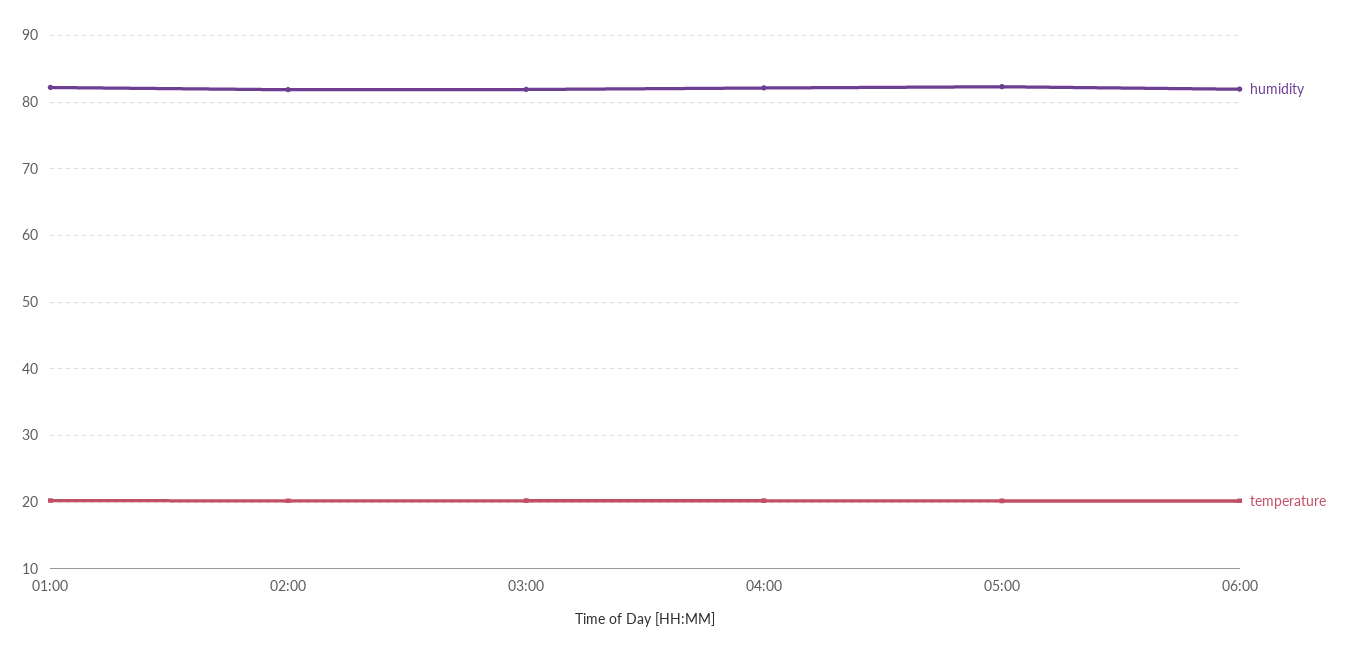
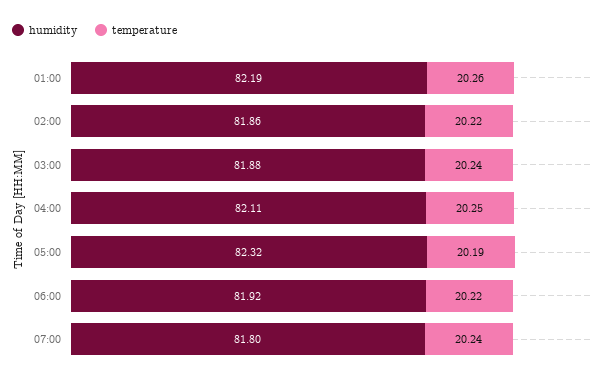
humidity, 07:00: none -> 81.8
temperature, 07:00: none -> 20.24

